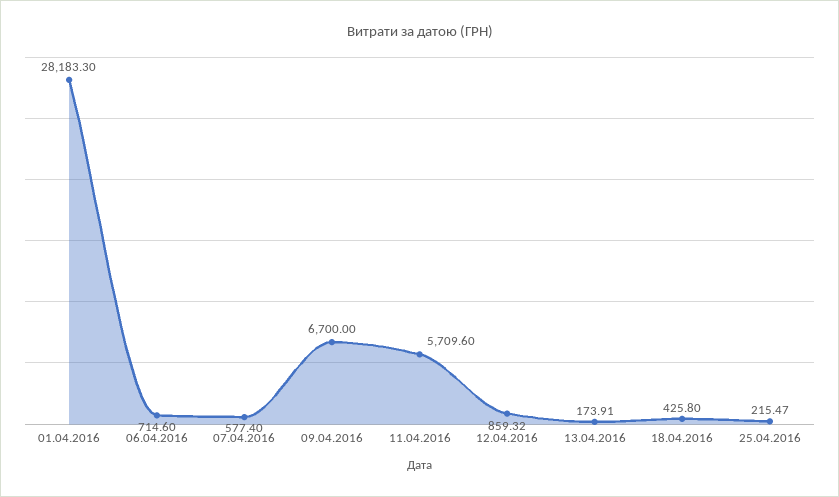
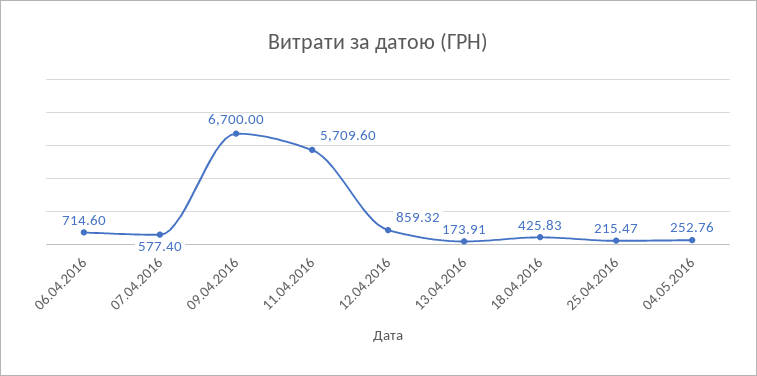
01.04.2016: 28183.3 -> none
18.04.2016: 425.8 -> 425.83
04.05.2016: none -> 252.76

